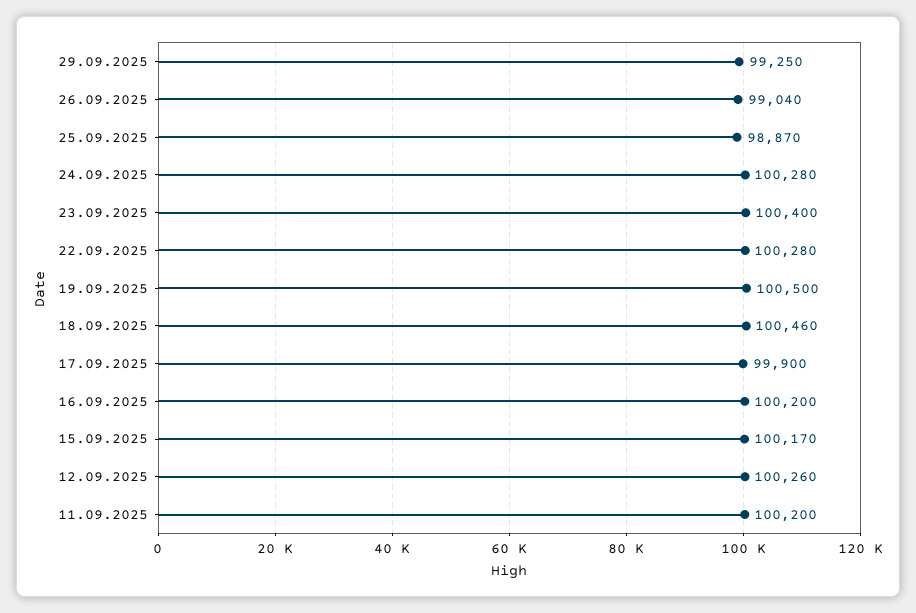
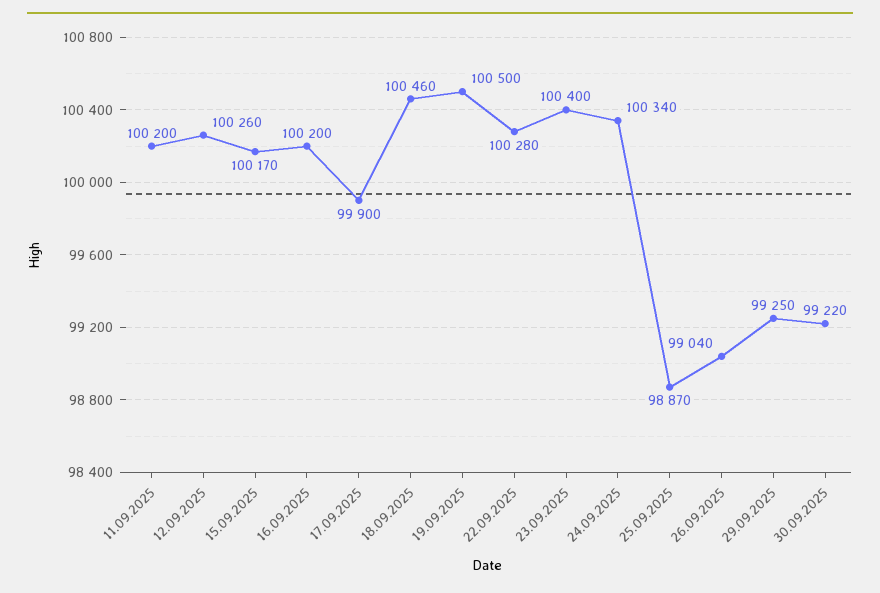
24.09.2025: 100280 -> 100340
30.09.2025: none -> 99220

